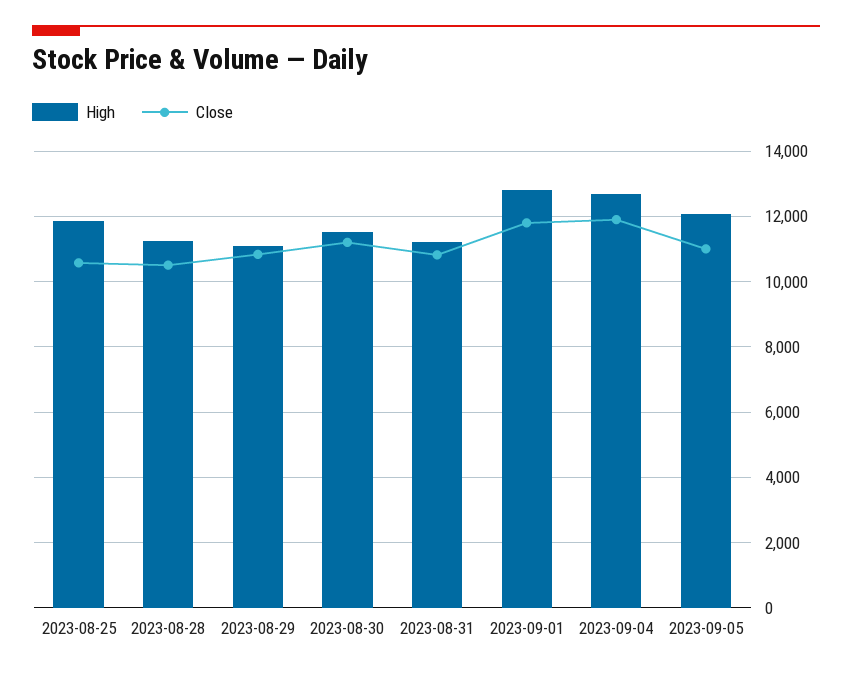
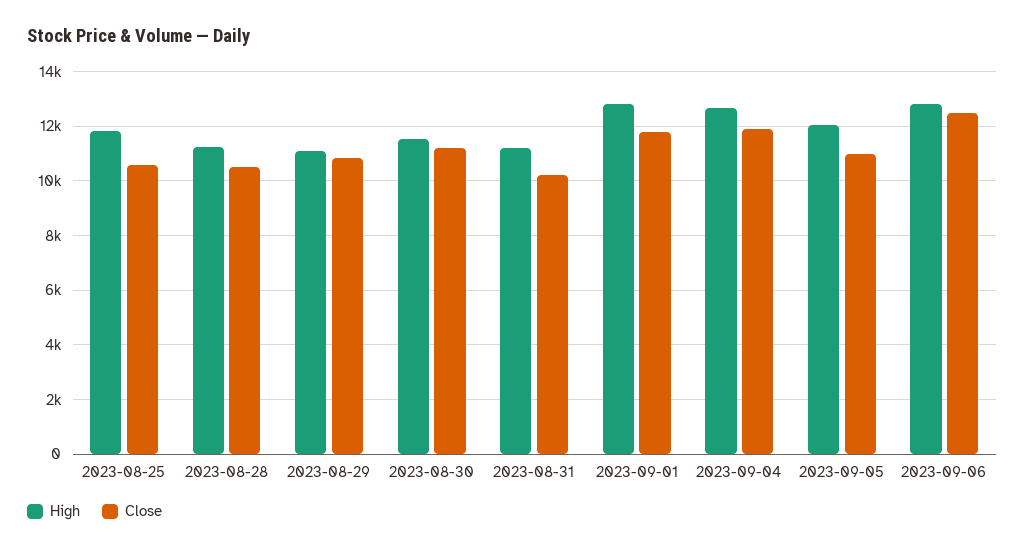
Close, 2023-08-31: 10800 -> 10250
High, 2023-09-06: none -> 12750
Close, 2023-09-06: none -> 12500

